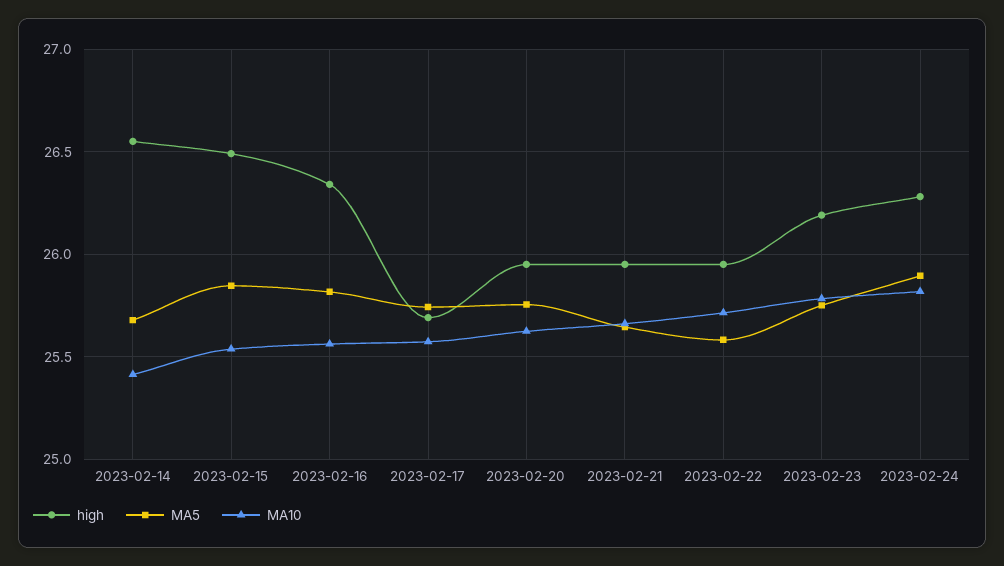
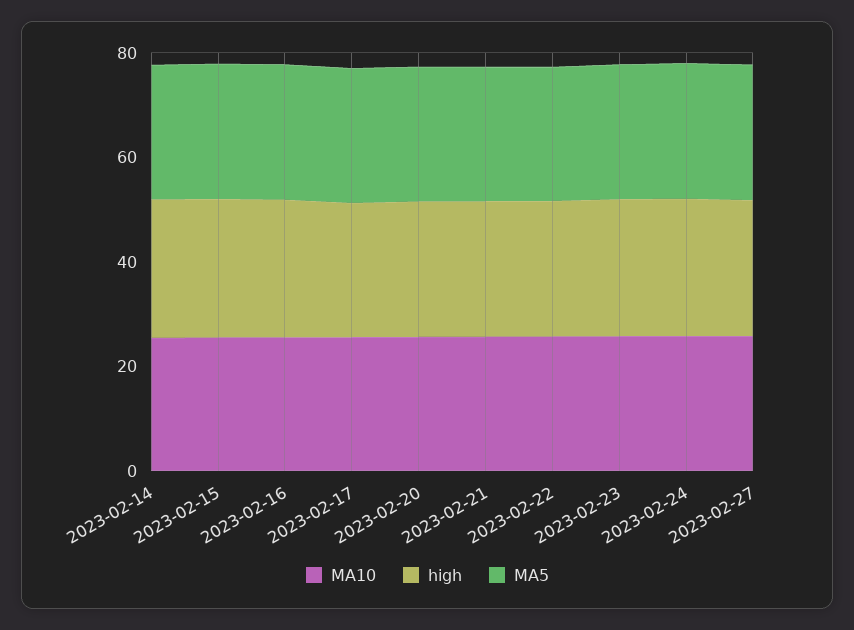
MA10, 2023-02-27: none -> 25
high, 2023-02-27: none -> 25
MA5, 2023-02-27: none -> 25

